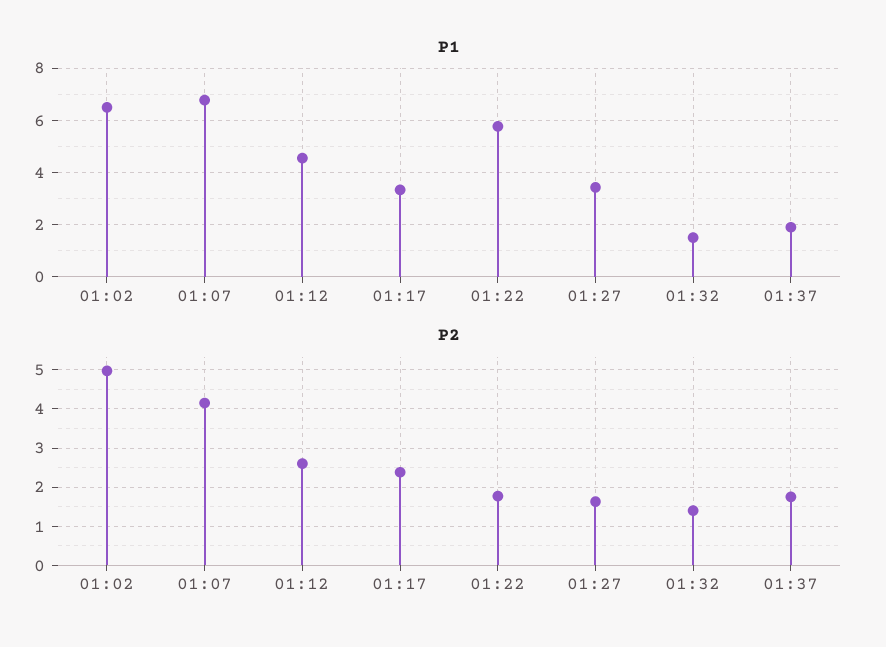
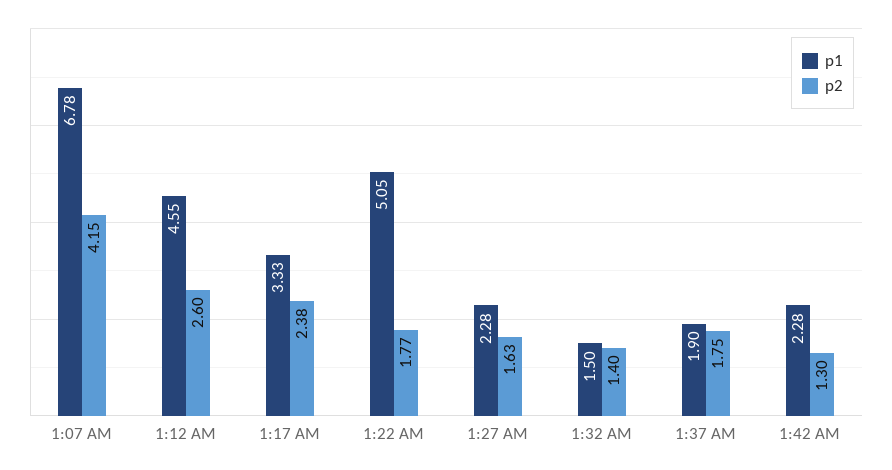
P1, 01:02: 6.5 -> none
P1, 01:22: 5.75 -> 5.05
P1, 01:27: 3.5 -> 2.28
P2, 01:02: 5 -> none
P1, 1:42 AM: none -> 2.28
P2, 1:42 AM: none -> 1.3

